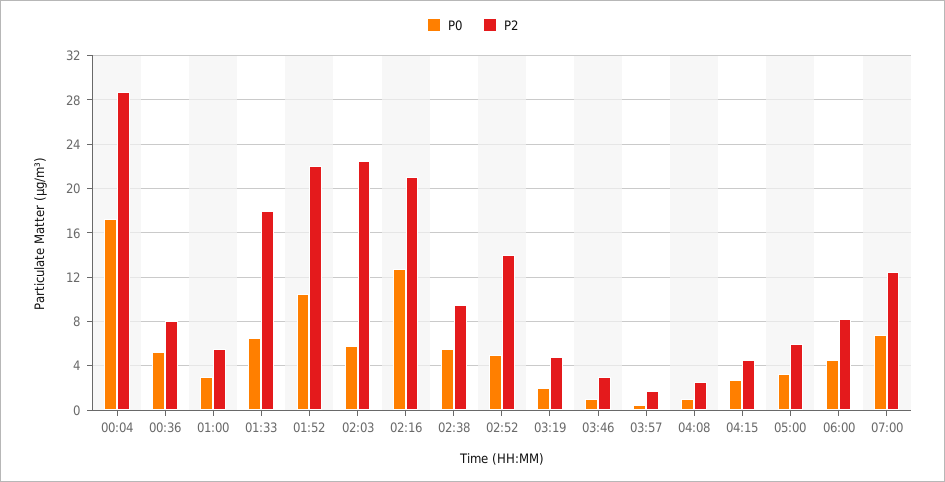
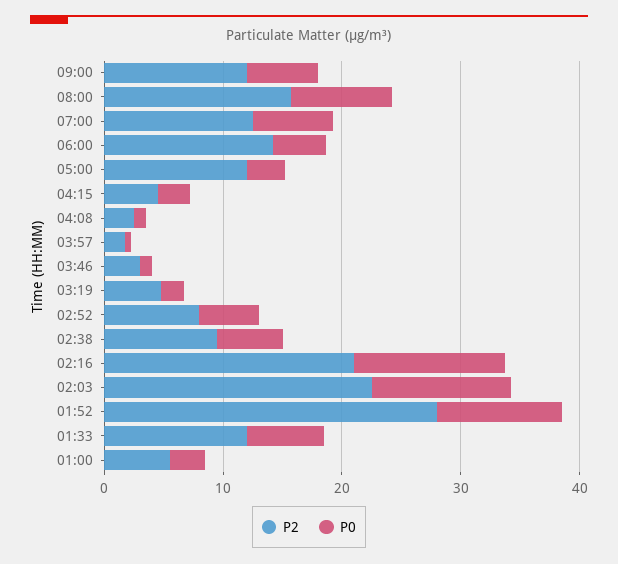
P0, 00:04: 17 -> none
P2, 00:04: 29 -> none
P0, 00:36: 5 -> none
P2, 00:36: 8 -> none
P2, 01:33: 18 -> 12
P2, 01:52: 22 -> 28
P0, 02:03: 6 -> 12
P2, 02:52: 14 -> 8
P2, 05:00: 6 -> 12
P2, 06:00: 8 -> 14
P2, 09:00: none -> 12
P0, 09:00: none -> 6
P2, 08:00: none -> 16
P0, 08:00: none -> 8

